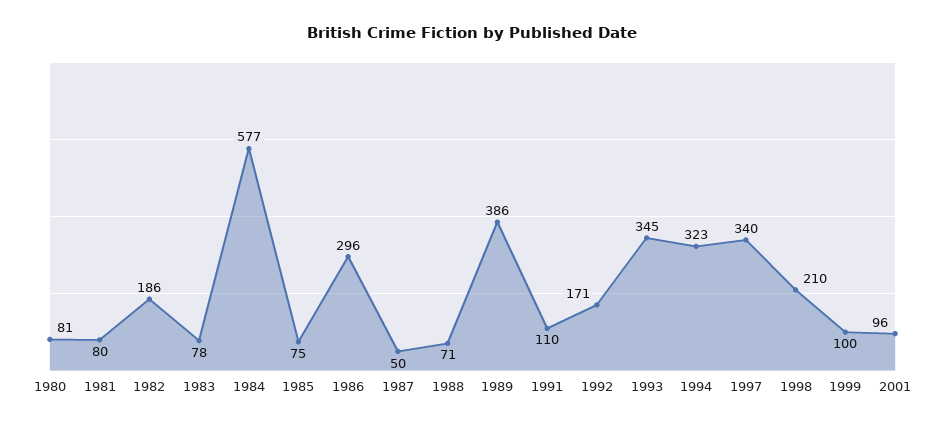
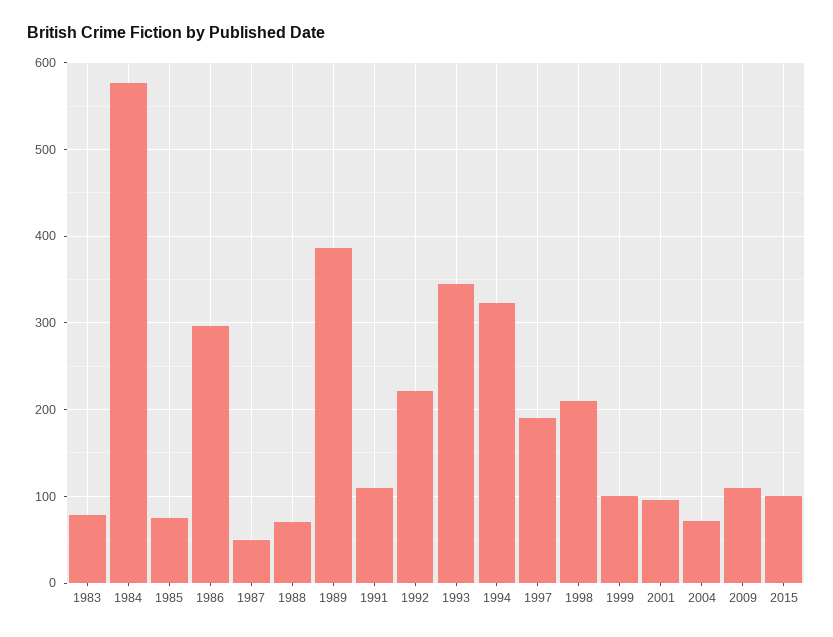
1980: 81 -> none
1981: 80 -> none
1982: 186 -> none
1992: 171 -> 220
1997: 340 -> 190
2004: none -> 70
2009: none -> 110
2015: none -> 100

